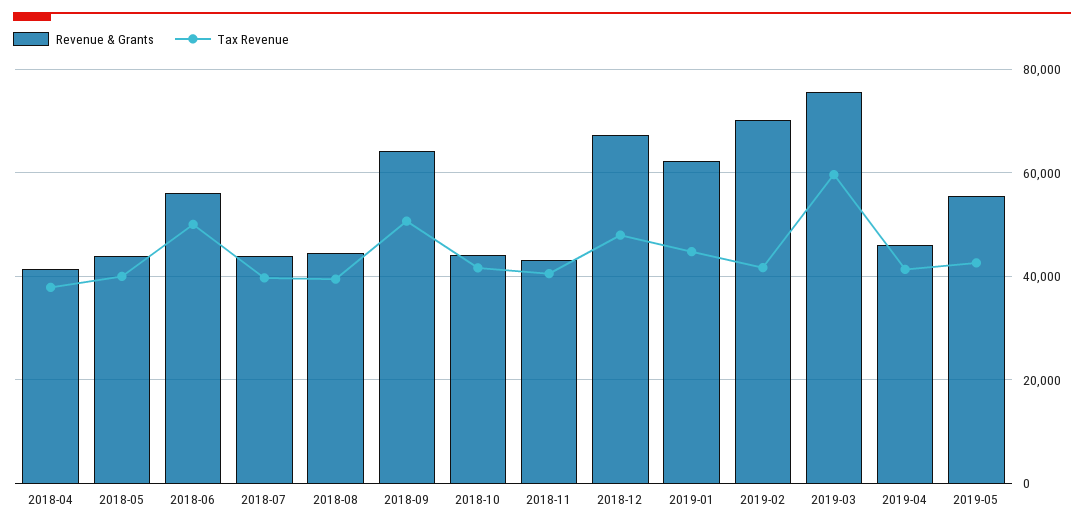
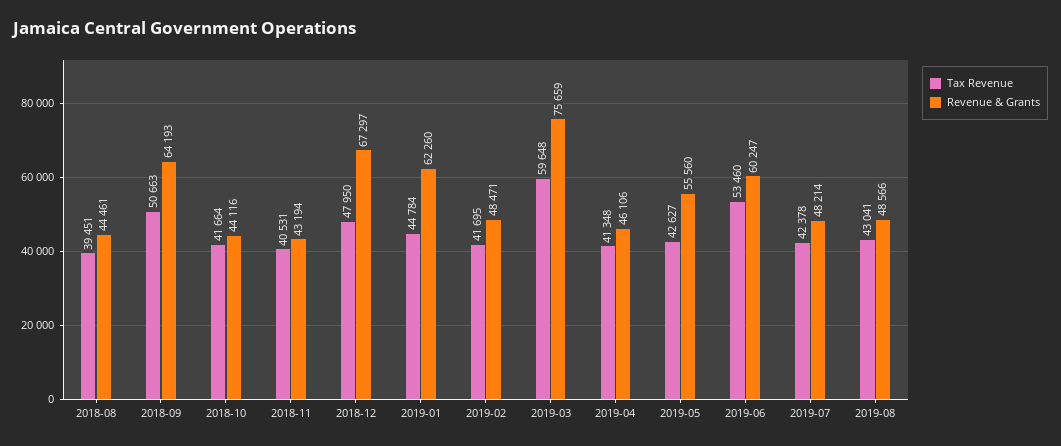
Revenue & Grants, 2018-04: 42000 -> none
Tax Revenue, 2018-04: 38000 -> none
Revenue & Grants, 2018-05: 44000 -> none
Tax Revenue, 2018-05: 40000 -> none
Revenue & Grants, 2018-06: 56000 -> none
Tax Revenue, 2018-06: 50000 -> none
Revenue & Grants, 2018-07: 44000 -> none
Tax Revenue, 2018-07: 40000 -> none
Revenue & Grants, 2019-02: 70000 -> 48471
Tax Revenue, 2019-06: none -> 53460
Revenue & Grants, 2019-06: none -> 60247
Tax Revenue, 2019-07: none -> 42378
Revenue & Grants, 2019-07: none -> 48214
Tax Revenue, 2019-08: none -> 43041
Revenue & Grants, 2019-08: none -> 48566

